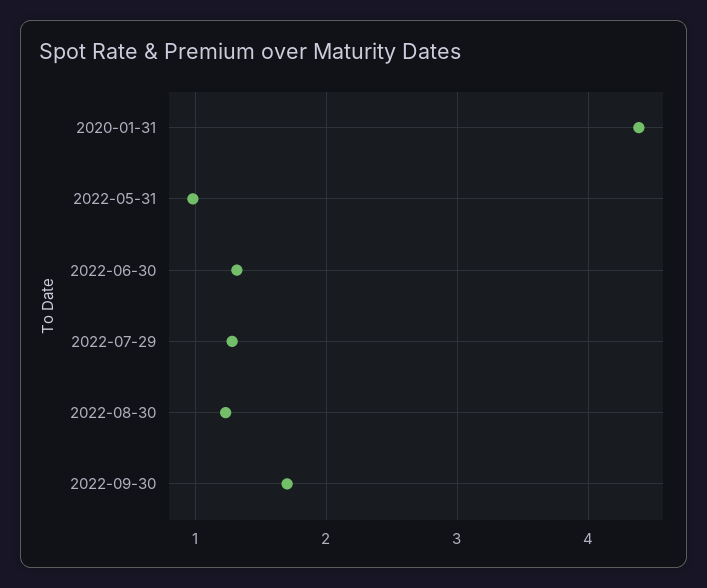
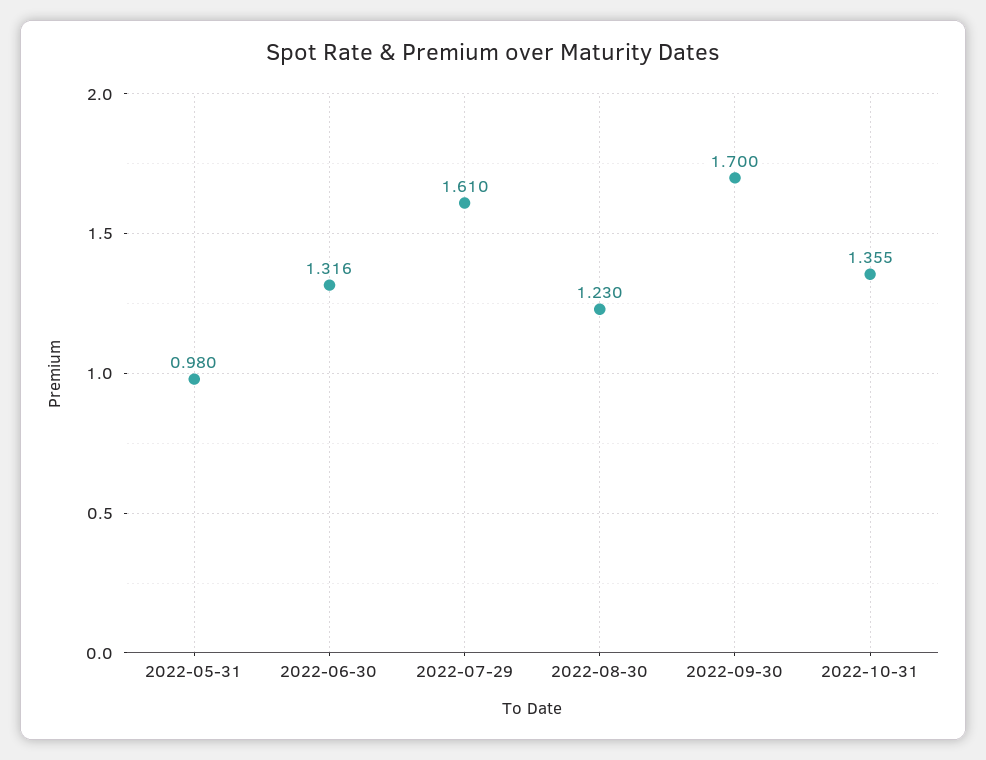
2020-01-31: 4.4 -> none
2022-07-29: 1.3 -> 1.61
2022-10-31: none -> 1.355

